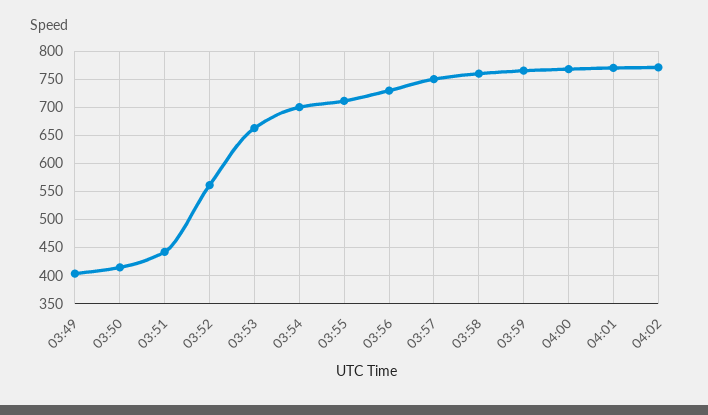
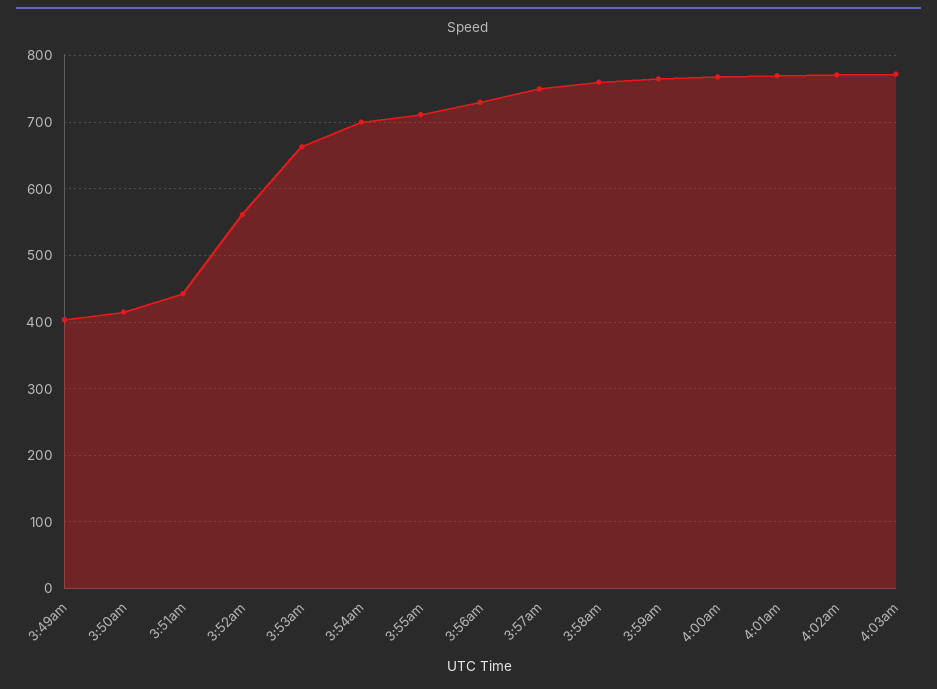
4:03am: none -> 770

